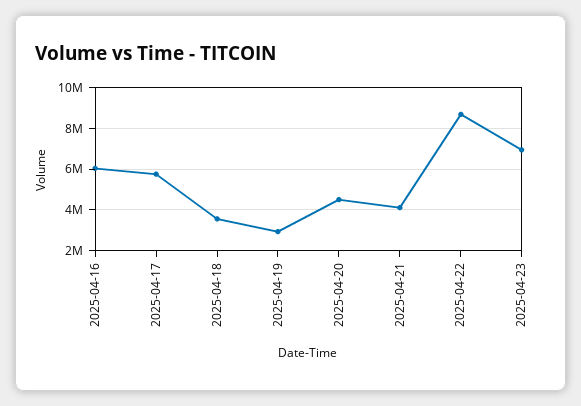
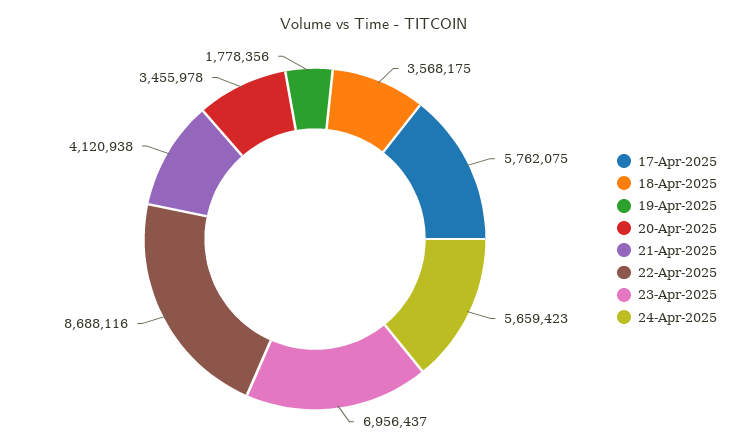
2025-04-16: 6000000 -> none
2025-04-19: 3000000 -> 1778356
2025-04-20: 4500000 -> 3455978
24-Apr-2025: none -> 5659423

